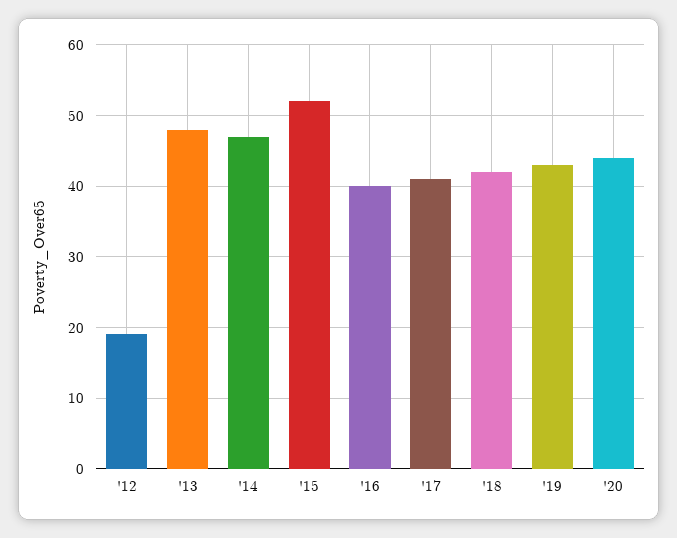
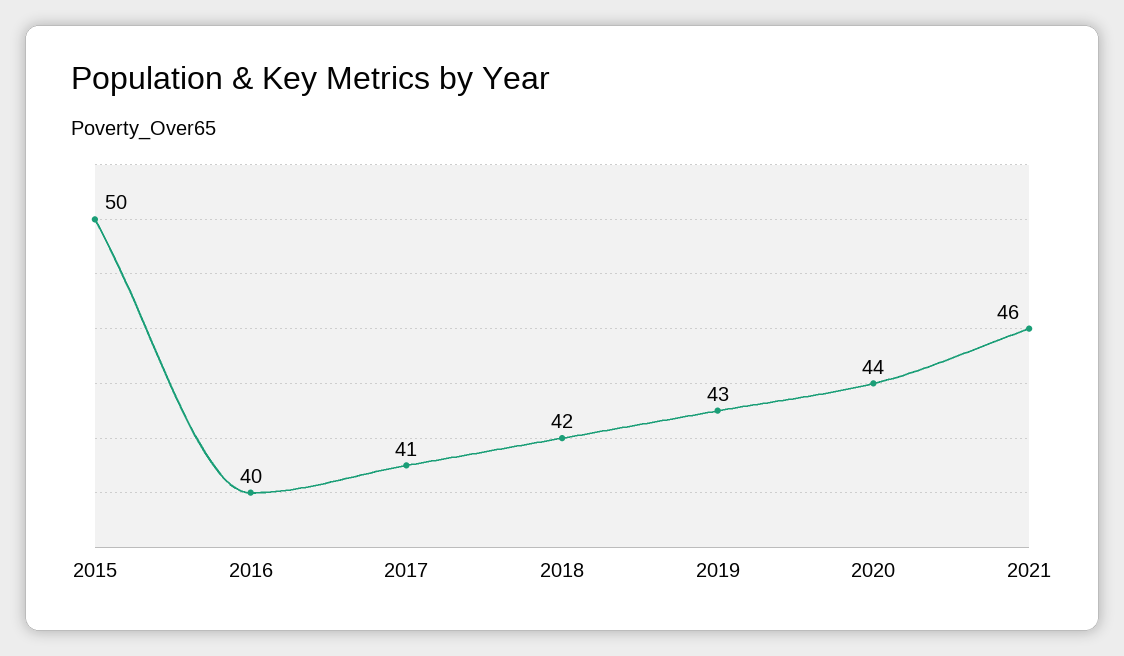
'12: 19 -> none
'13: 48 -> none
'14: 47 -> none
'15: 52 -> 50
2021: none -> 46

